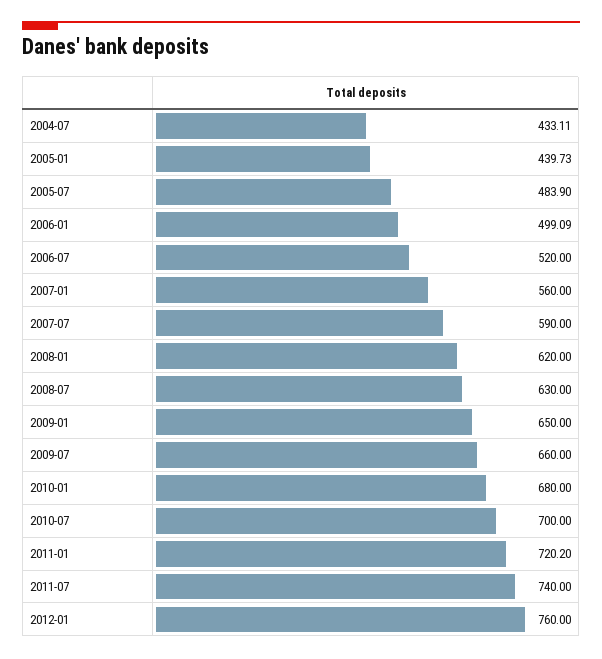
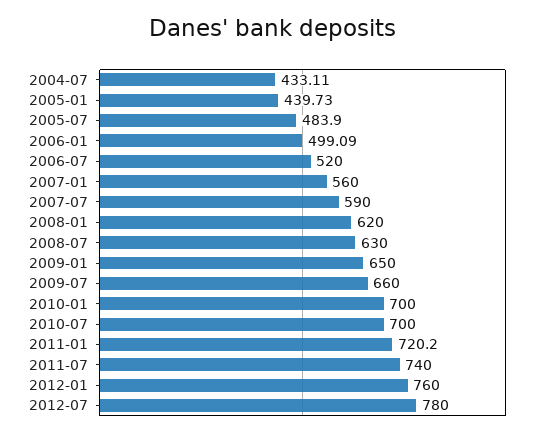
2010-01: 680 -> 700
2012-07: none -> 780

